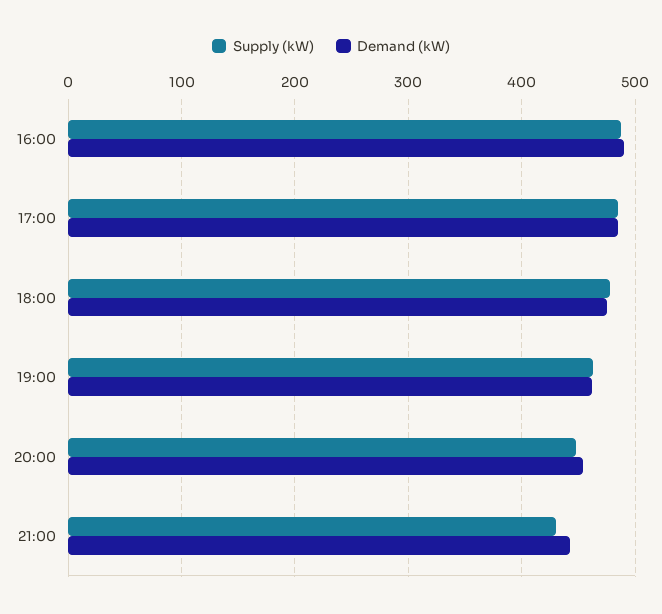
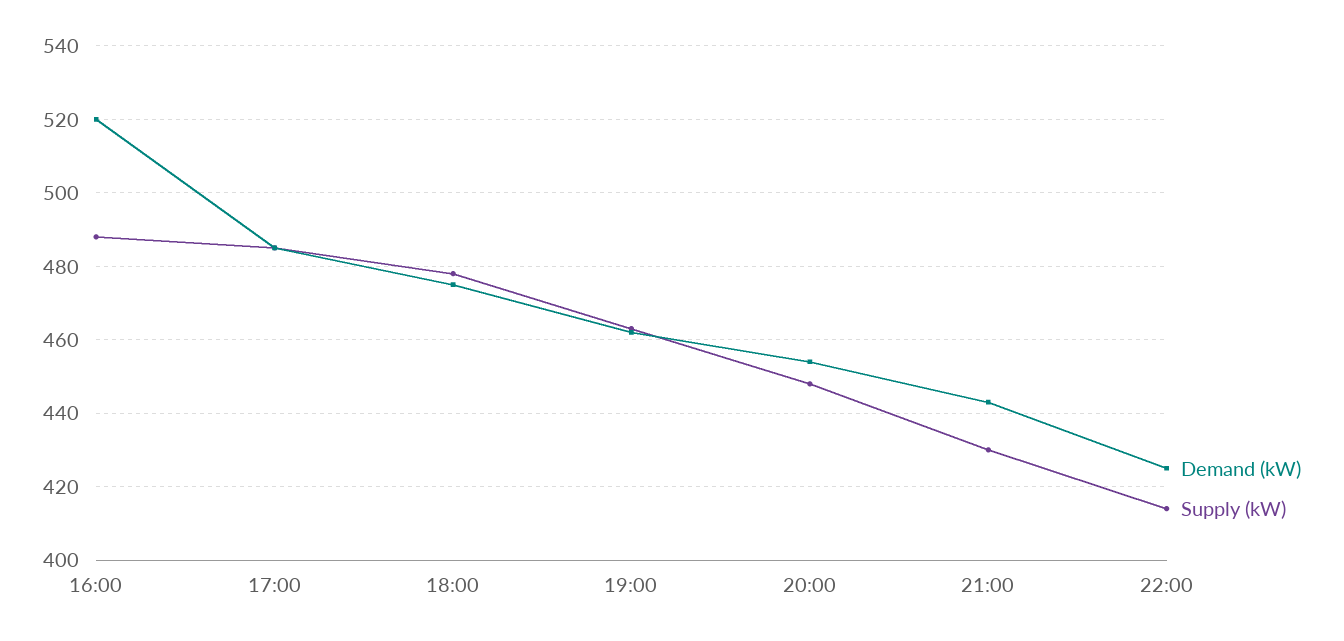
Demand (kW), 16:00: 490 -> 520
Demand (kW), 22:00: none -> 425
Supply (kW), 22:00: none -> 415

